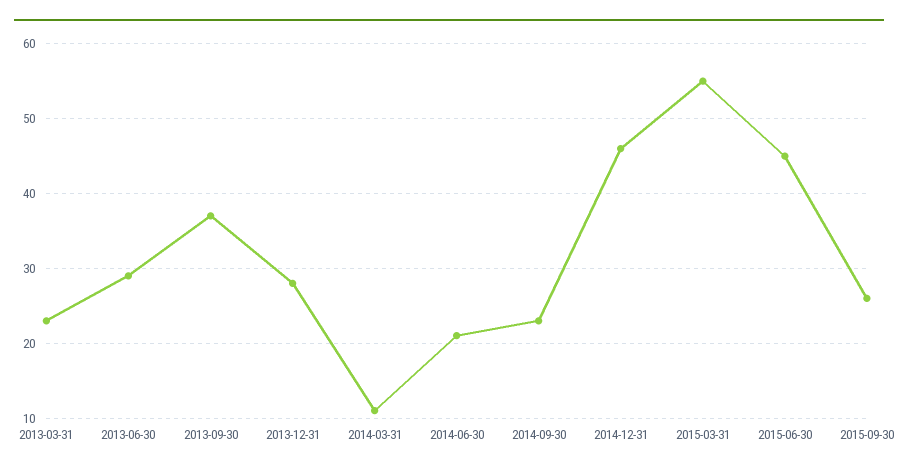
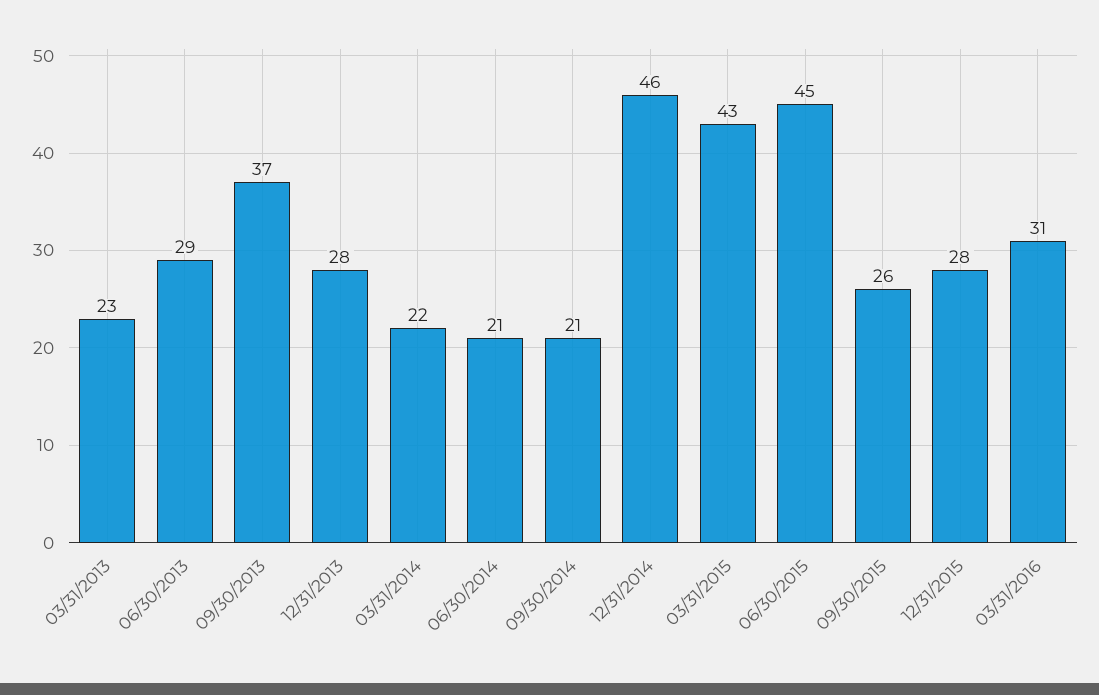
2014-03-31: 11 -> 22
2014-09-30: 23 -> 21
2015-03-31: 55 -> 43
12/31/2015: none -> 28
03/31/2016: none -> 31

